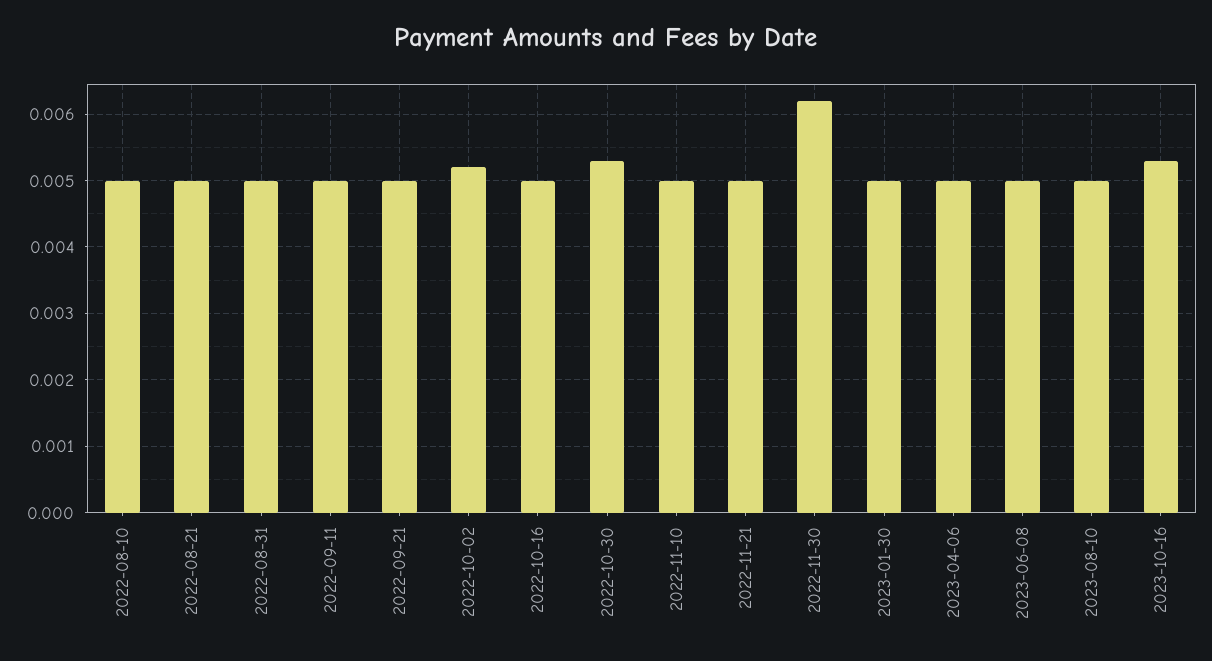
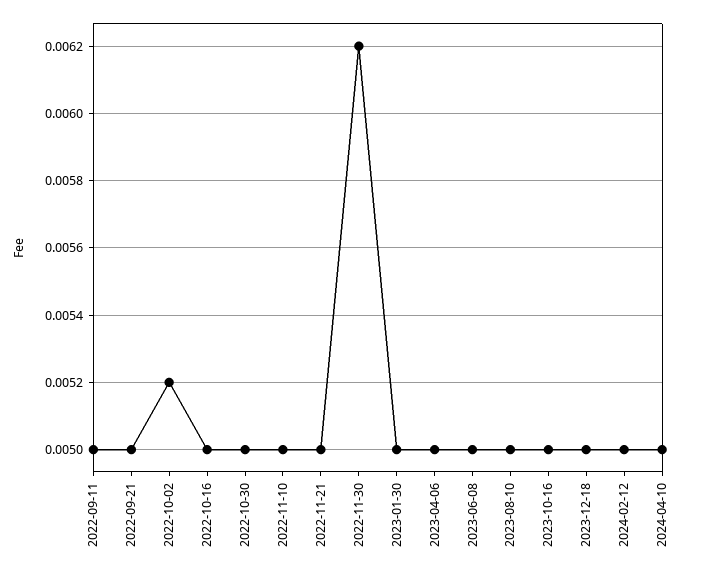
2022-08-10: 0.005 -> none
2022-08-21: 0.005 -> none
2022-08-31: 0.005 -> none
2022-10-30: 0.0053 -> 0.005
2023-10-16: 0.0053 -> 0.005
2023-12-18: none -> 0.005
2024-02-12: none -> 0.005
2024-04-10: none -> 0.005

